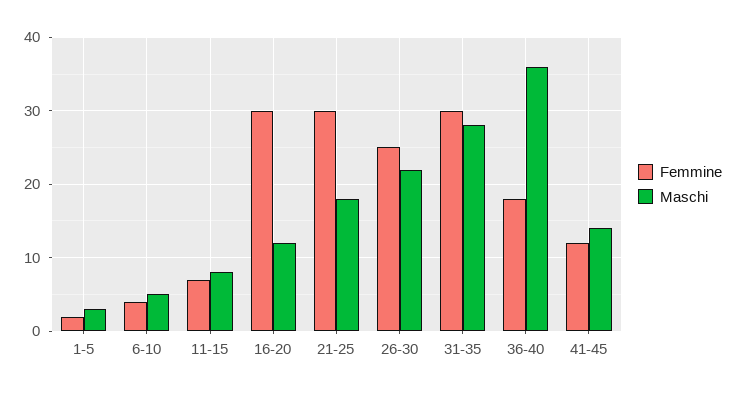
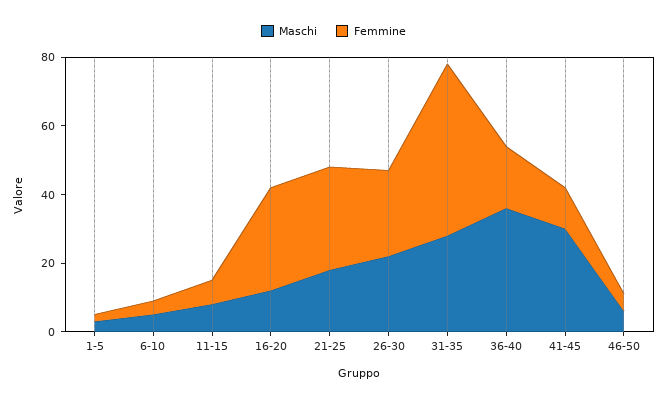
Femmine, 31-35: 30 -> 50
Maschi, 41-45: 14 -> 30
Maschi, 46-50: none -> 5
Femmine, 46-50: none -> 5

